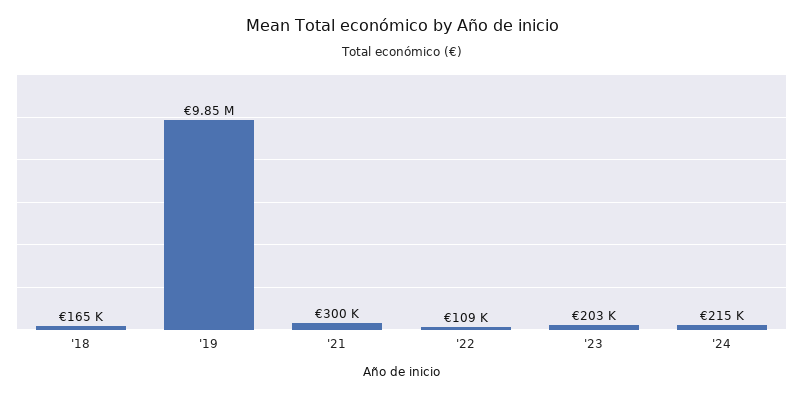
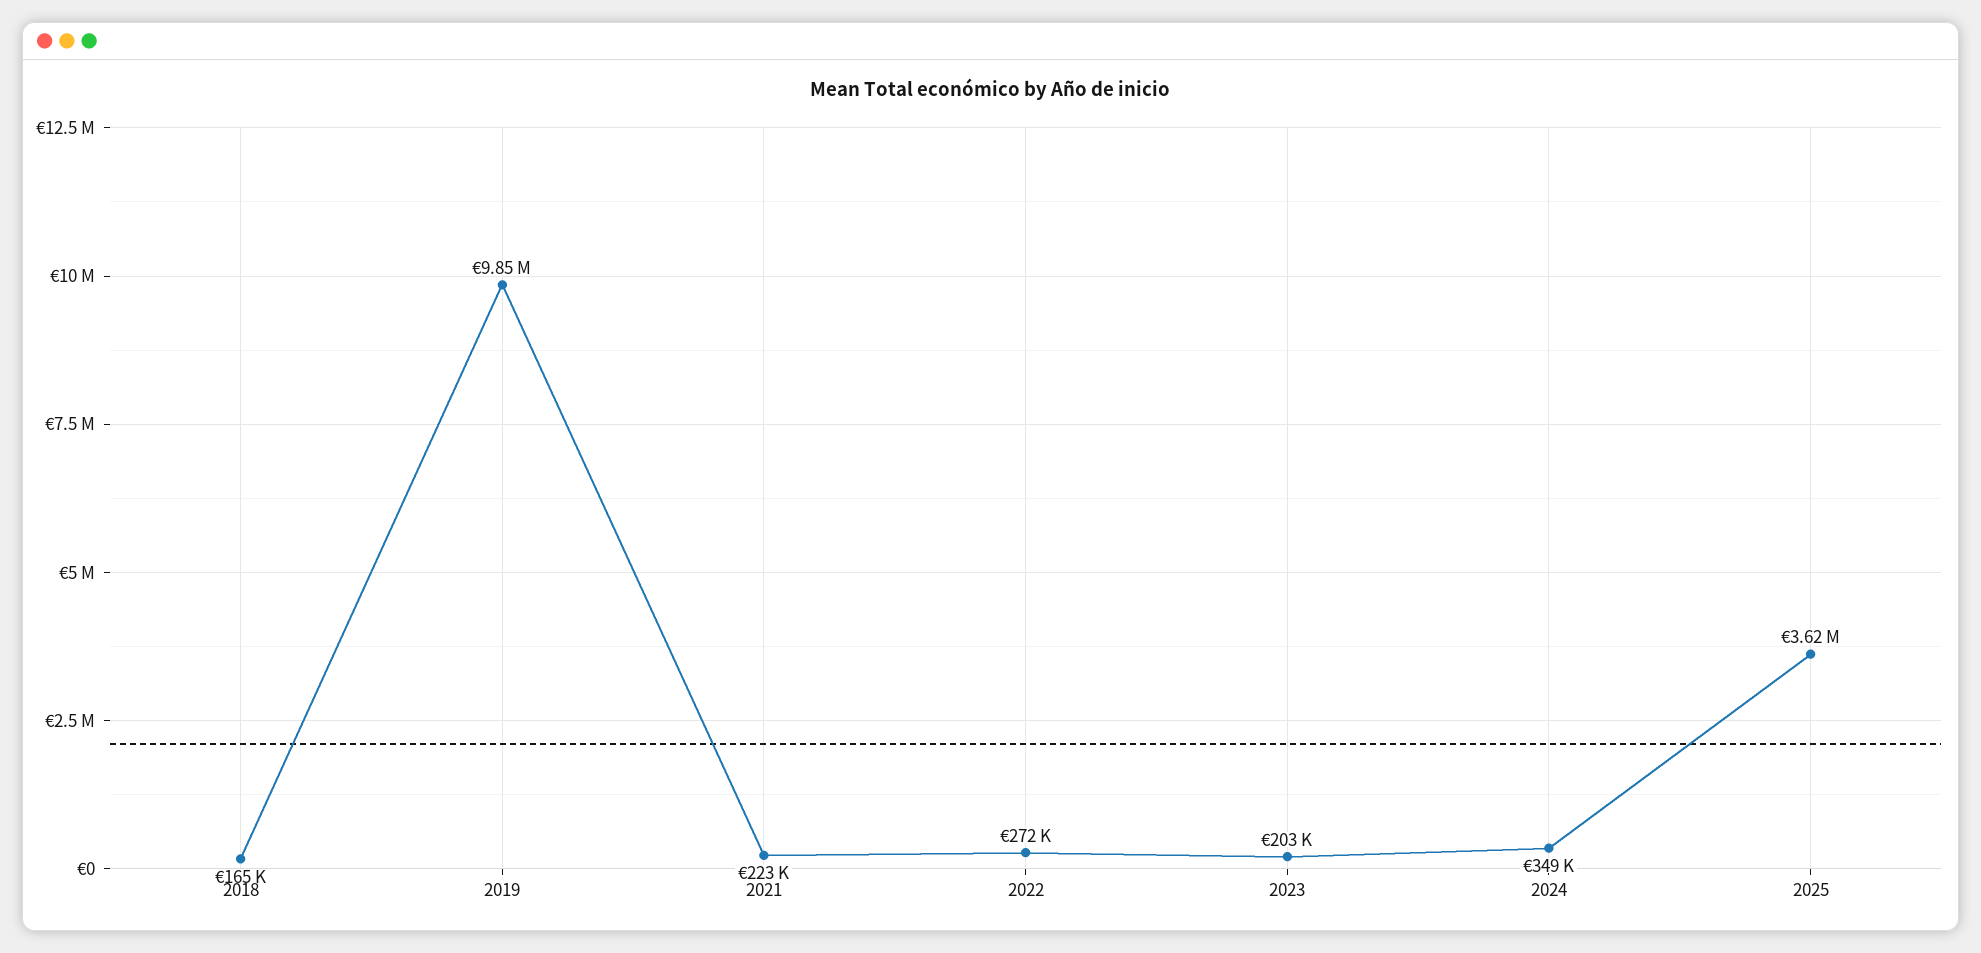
'21: 300000 -> 223000
'22: 109000 -> 272000
'24: 215000 -> 349000
2025: none -> 3620000

